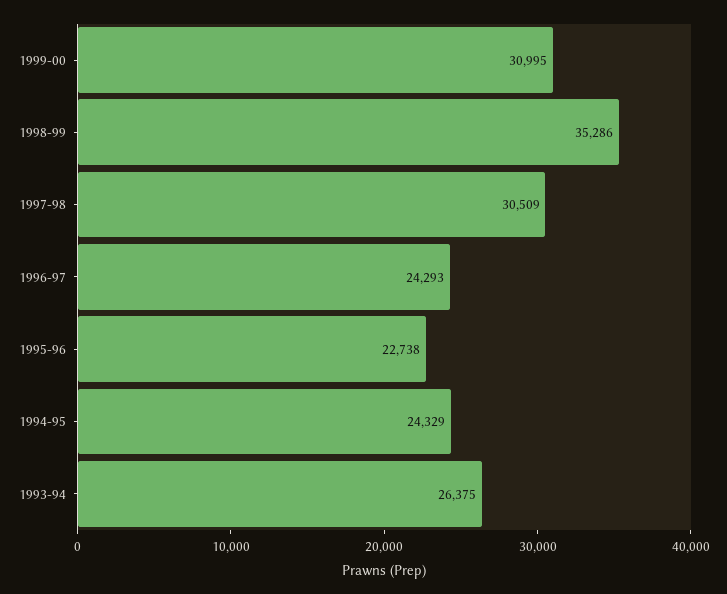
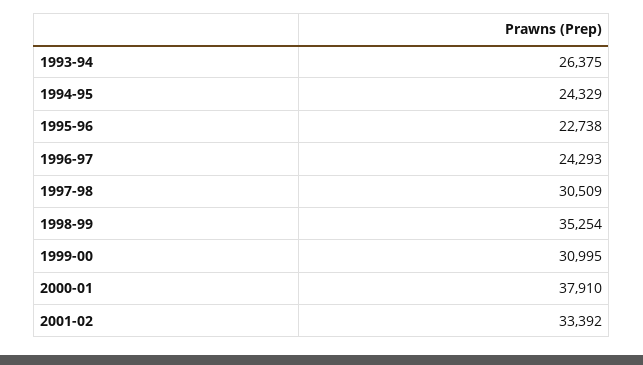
1998-99: 35286 -> 35254
2000-01: none -> 37910
2001-02: none -> 33392

